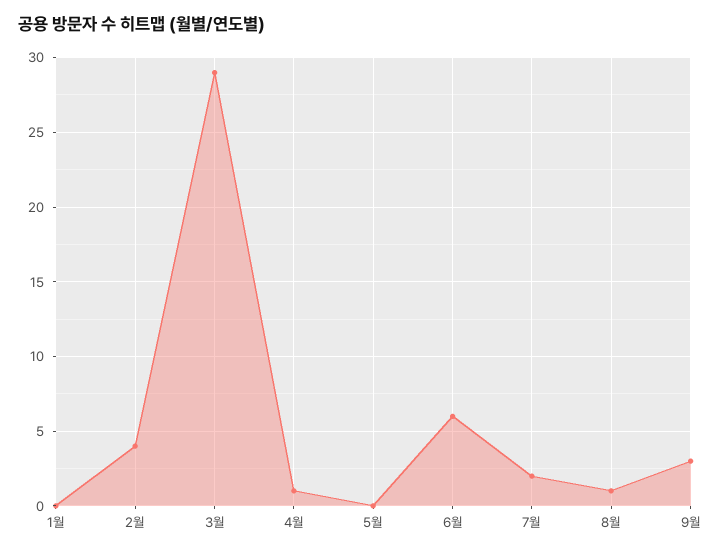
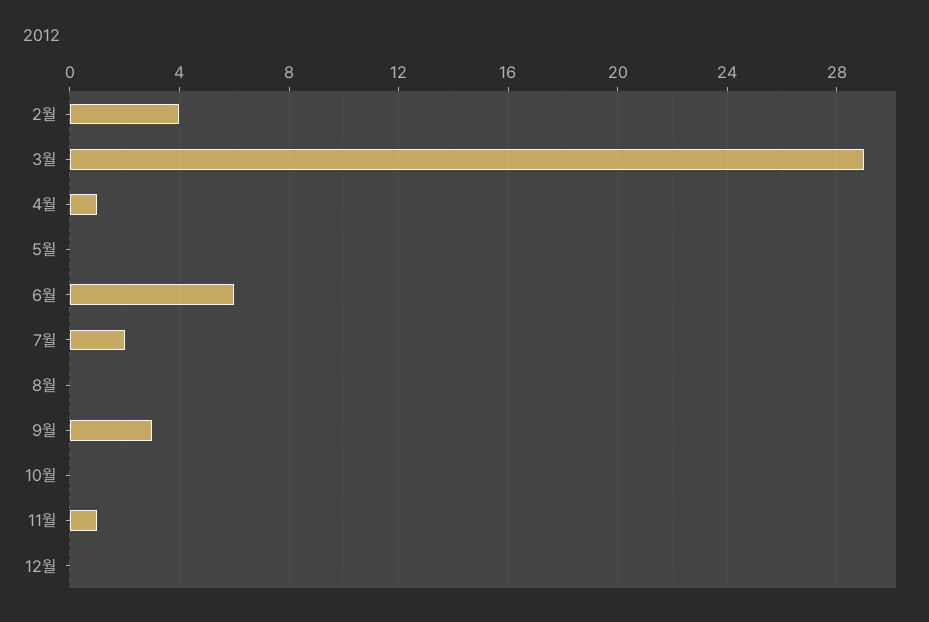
1월: 0 -> none
8월: 1 -> 0
10월: none -> 0
11월: none -> 1
12월: none -> 0

